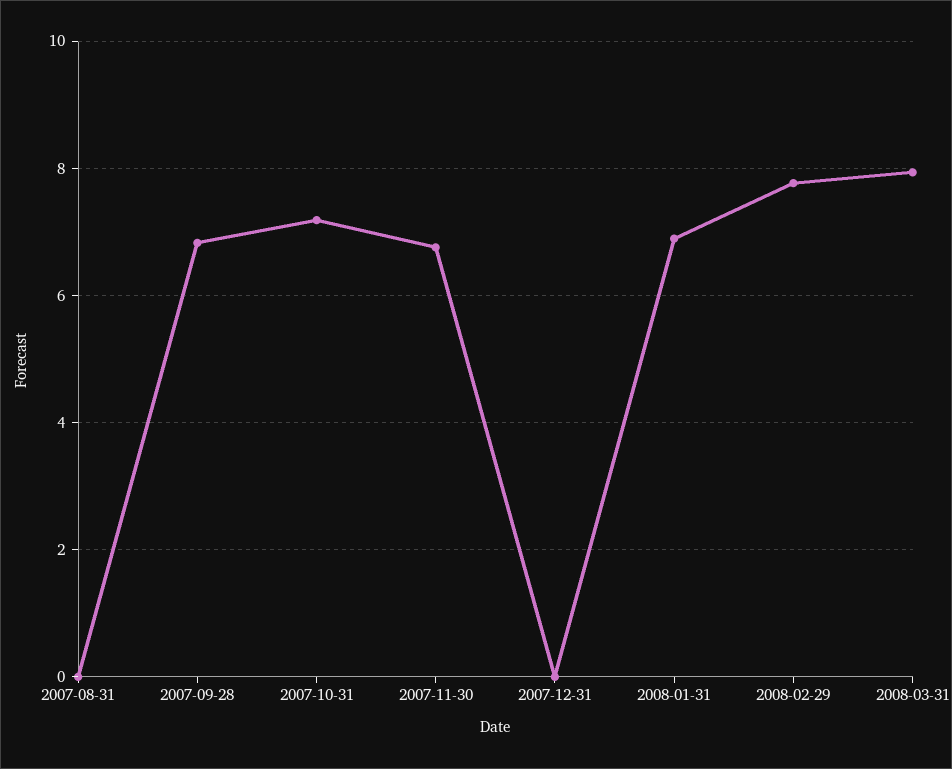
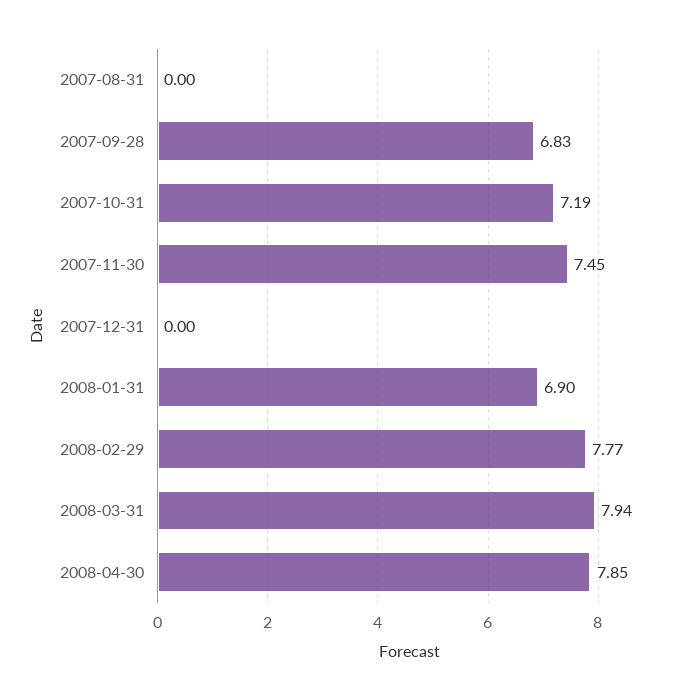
2007-11-30: 6.8 -> 7.45
2008-04-30: none -> 7.85

